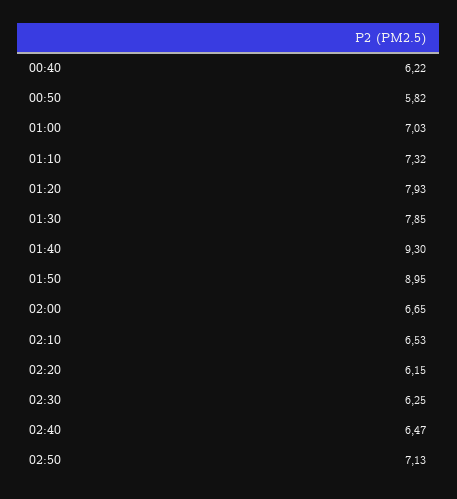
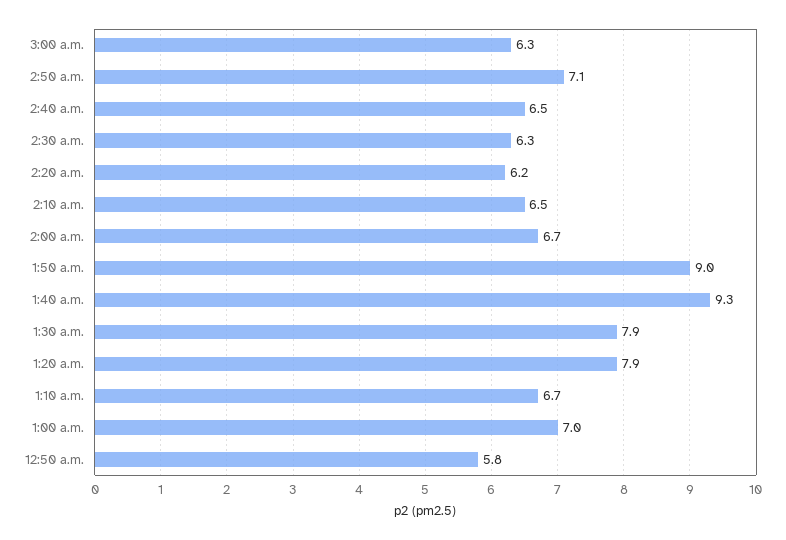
00:40: 6.22 -> none
01:10: 7.32 -> 6.7
3:00 a.m.: none -> 6.3

